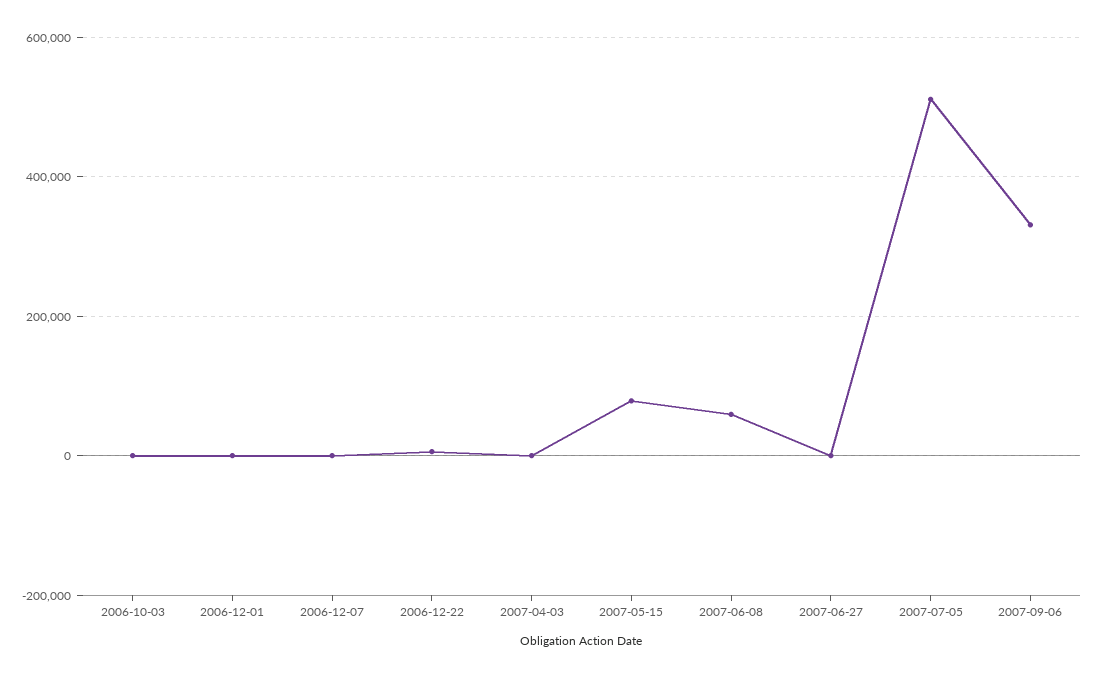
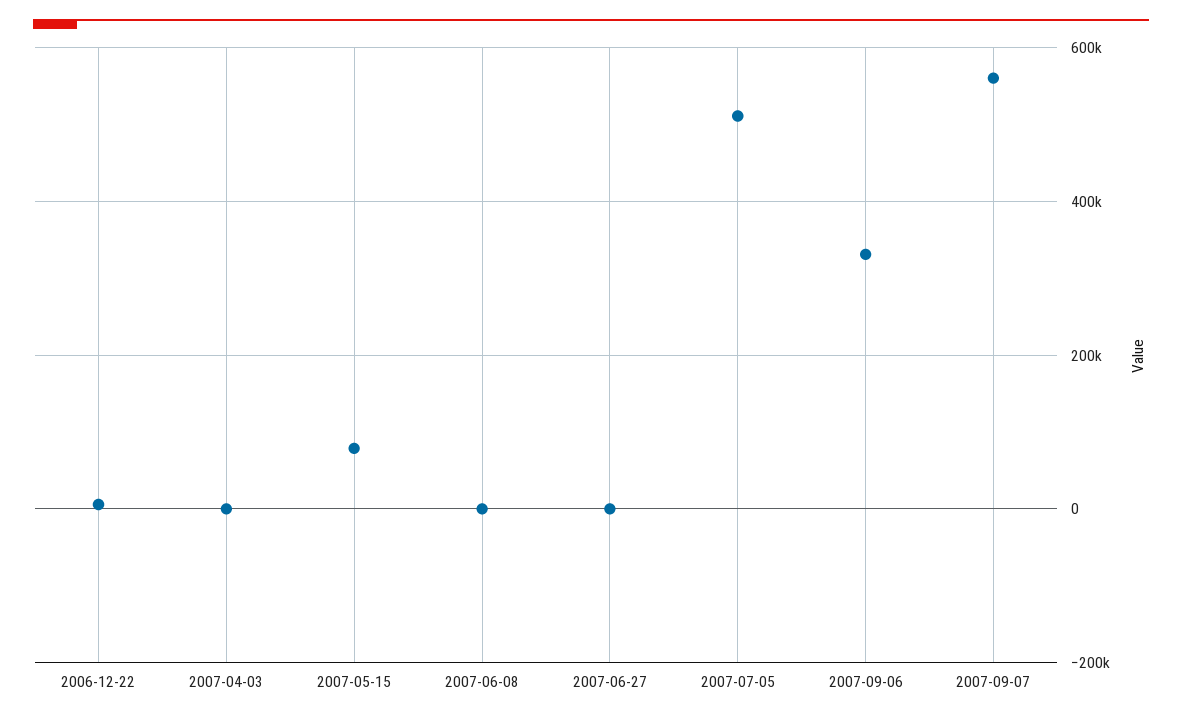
2006-10-03: 0 -> none
2006-12-01: 0 -> none
2006-12-07: 0 -> none
2007-06-08: 60000 -> 0
2007-09-07: none -> 560000

